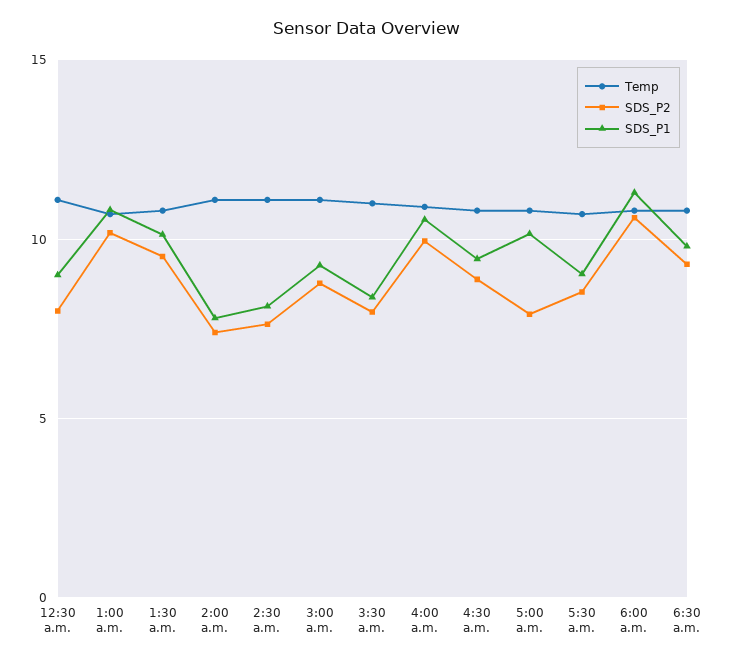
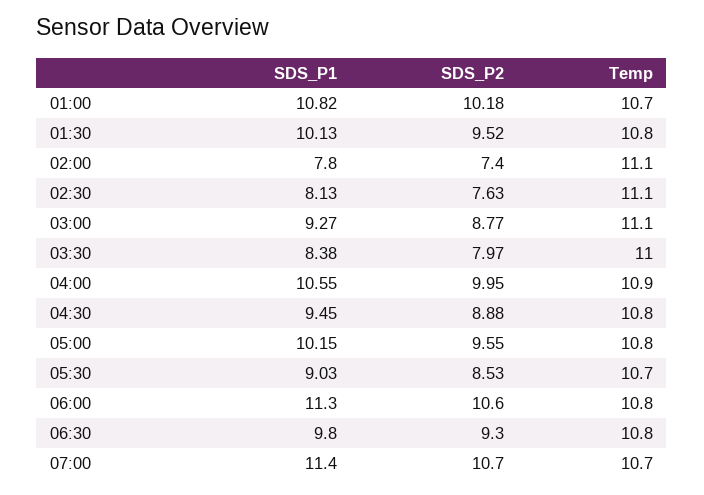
Temp, 12:30 a.m.: 11 -> none
SDS_P2, 12:30 a.m.: 8 -> none
SDS_P1, 12:30 a.m.: 9 -> none
SDS_P2, 5:00 a.m.: 8 -> 9.55
SDS_P1, 07:00: none -> 11.4
SDS_P2, 07:00: none -> 10.7
Temp, 07:00: none -> 10.7

